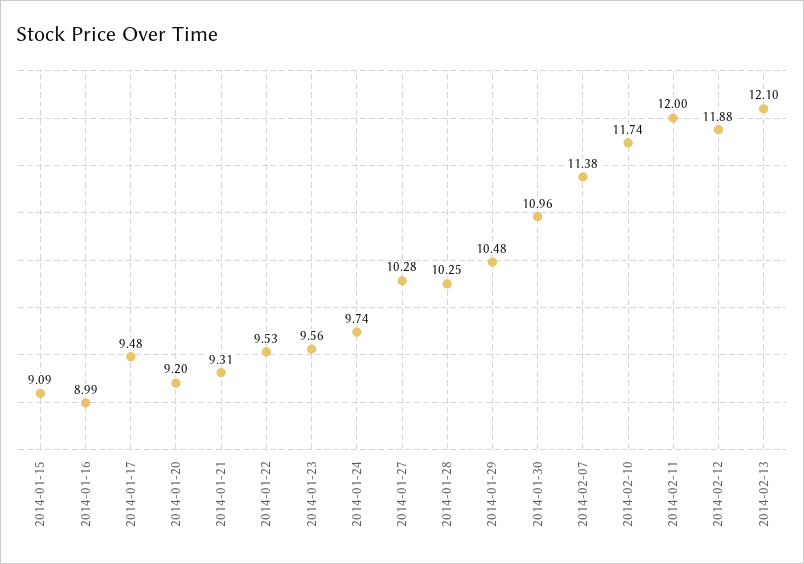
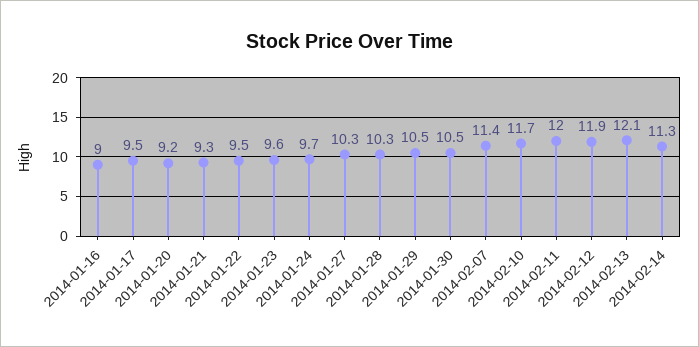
2014-01-15: 9.09 -> none
2014-01-30: 10.96 -> 10.5
2014-02-14: none -> 11.3

